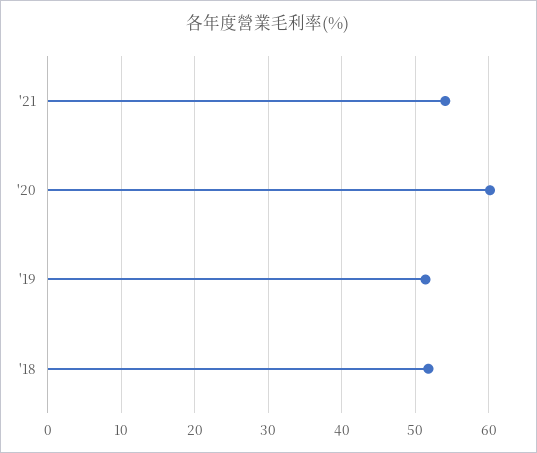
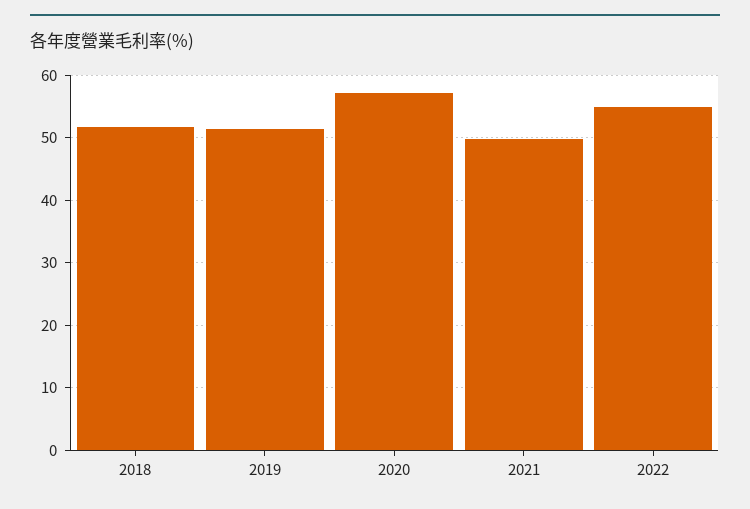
'21: 54 -> 50
'20: 60 -> 57
2022: none -> 55

